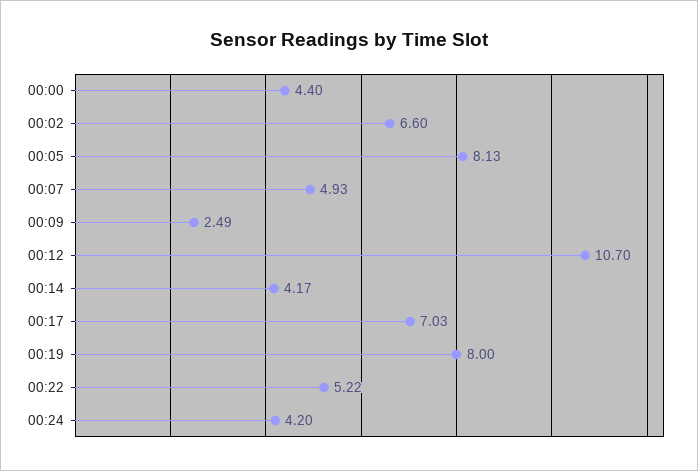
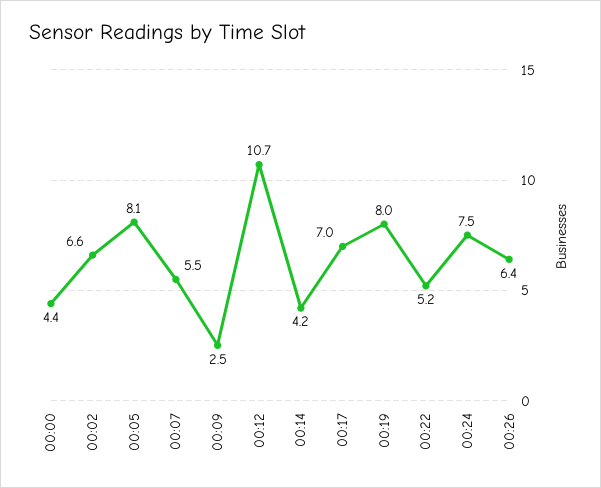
00:07: 4.93 -> 5.5
00:24: 4.2 -> 7.5
00:26: none -> 6.4

